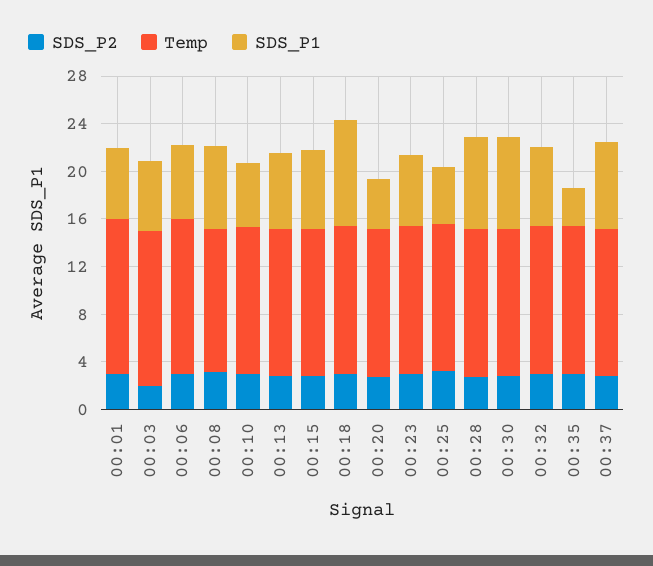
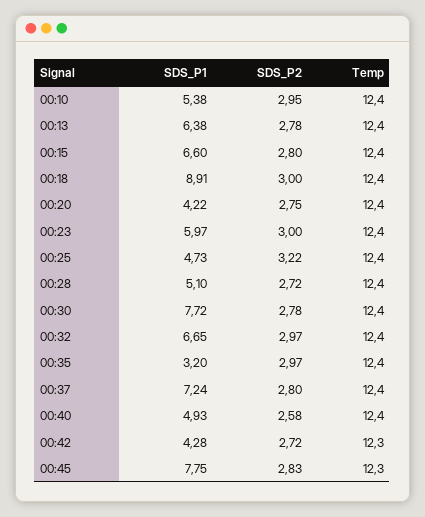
SDS_P2, 00:01: 3 -> none
Temp, 00:01: 13 -> none
SDS_P1, 00:01: 6 -> none
SDS_P2, 00:03: 2 -> none
Temp, 00:03: 13 -> none
SDS_P1, 00:03: 6 -> none
SDS_P2, 00:06: 3 -> none
Temp, 00:06: 13 -> none
SDS_P1, 00:06: 6 -> none
SDS_P2, 00:08: 3 -> none
Temp, 00:08: 12 -> none
SDS_P1, 00:08: 7 -> none
SDS_P1, 00:28: 8 -> 5.1
SDS_P1, 00:40: none -> 4.93
SDS_P2, 00:40: none -> 2.58
Temp, 00:40: none -> 12.4
SDS_P1, 00:42: none -> 4.28
SDS_P2, 00:42: none -> 2.72
Temp, 00:42: none -> 12.3
SDS_P1, 00:45: none -> 7.75
SDS_P2, 00:45: none -> 2.83
Temp, 00:45: none -> 12.3

